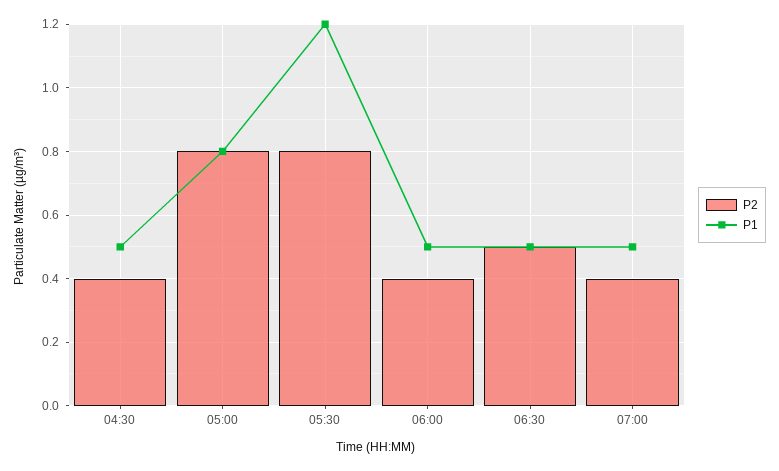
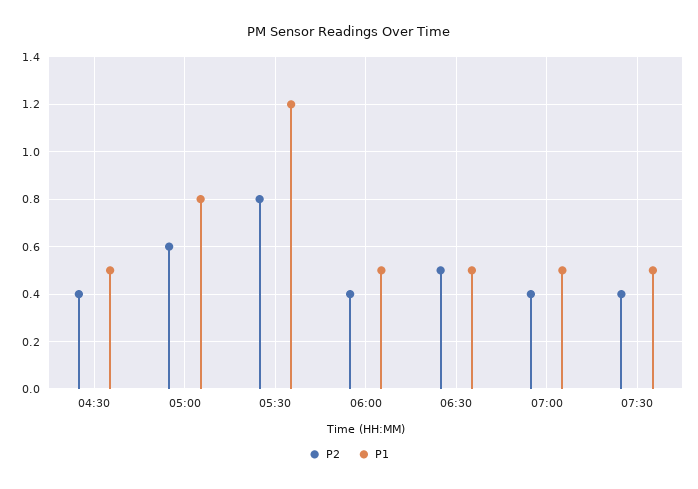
P2, 05:00: 0.8 -> 0.6
P2, 07:30: none -> 0.4
P1, 07:30: none -> 0.5

